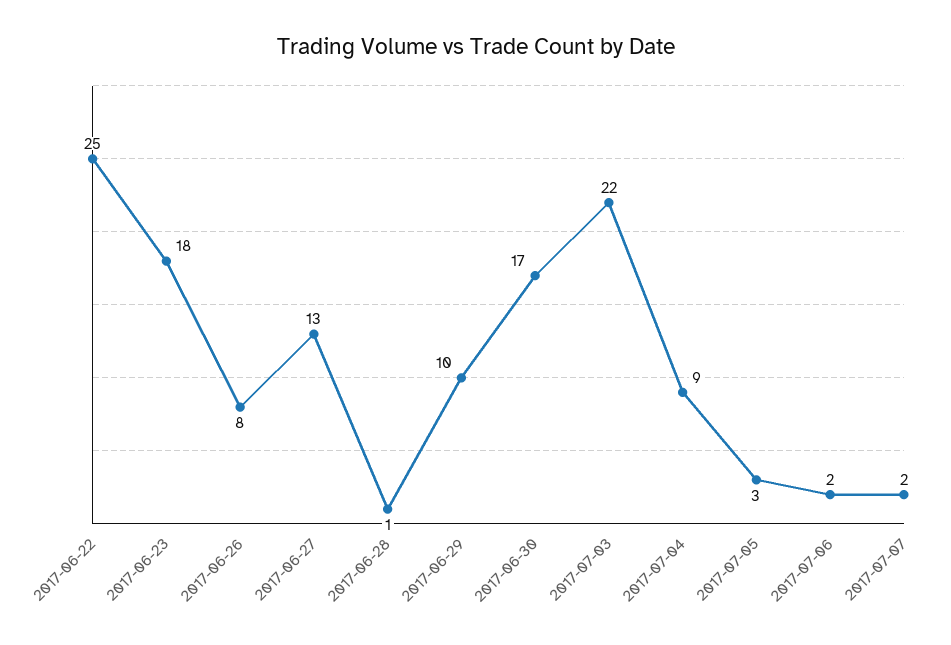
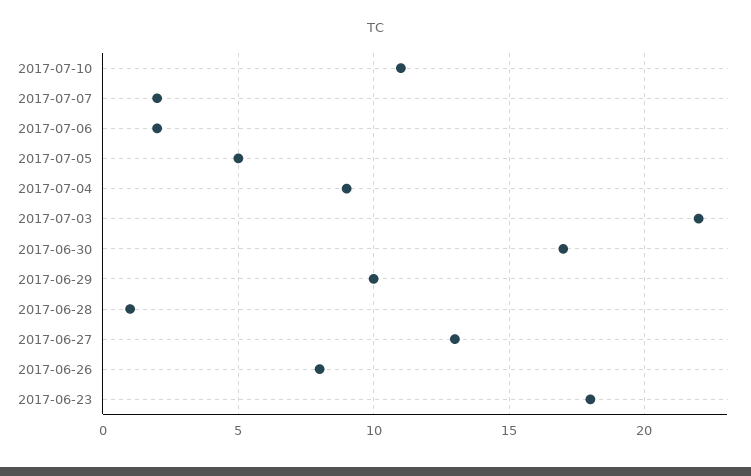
2017-06-22: 25 -> none
2017-07-05: 3 -> 5
2017-07-10: none -> 11

